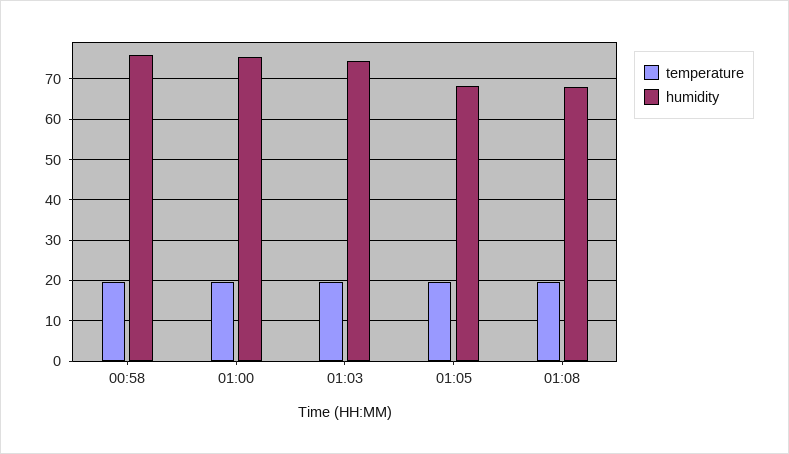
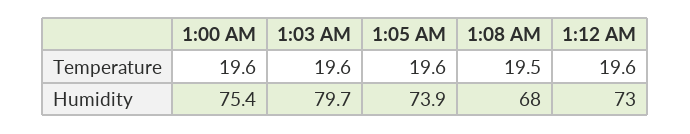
temperature, 00:58: 20 -> none
humidity, 00:58: 76 -> none
humidity, 01:03: 74 -> 79.7
humidity, 01:05: 68 -> 73.9
temperature, 1:12 AM: none -> 19.6
humidity, 1:12 AM: none -> 73

